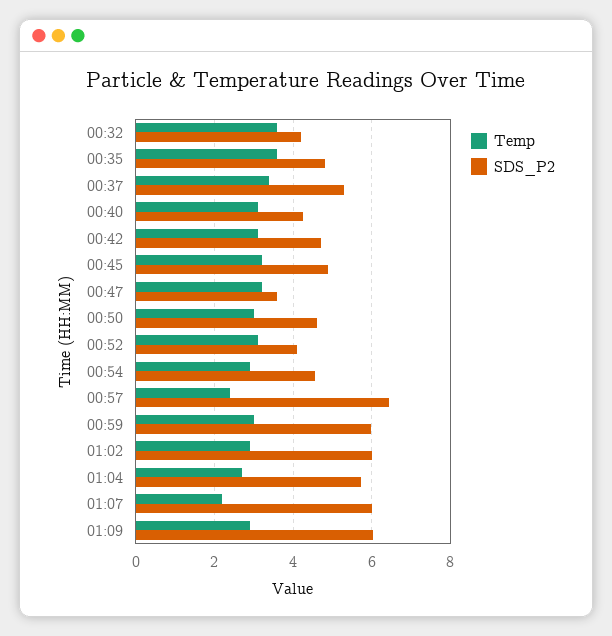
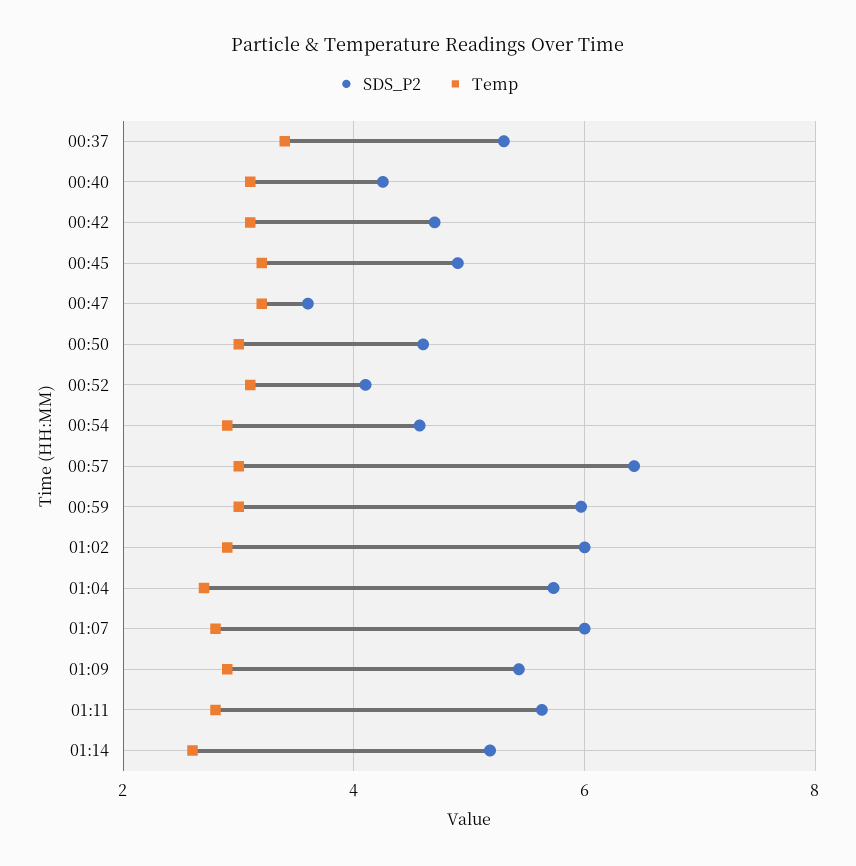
Temp, 00:32: 3.6 -> none
SDS_P2, 00:32: 4.2 -> none
Temp, 00:35: 3.6 -> none
SDS_P2, 00:35: 4.8 -> none
Temp, 00:57: 2.4 -> 3
Temp, 01:07: 2.2 -> 2.8
SDS_P2, 01:09: 6 -> 5.4
SDS_P2, 01:11: none -> 5.6
Temp, 01:11: none -> 2.8
SDS_P2, 01:14: none -> 5.2
Temp, 01:14: none -> 2.6

